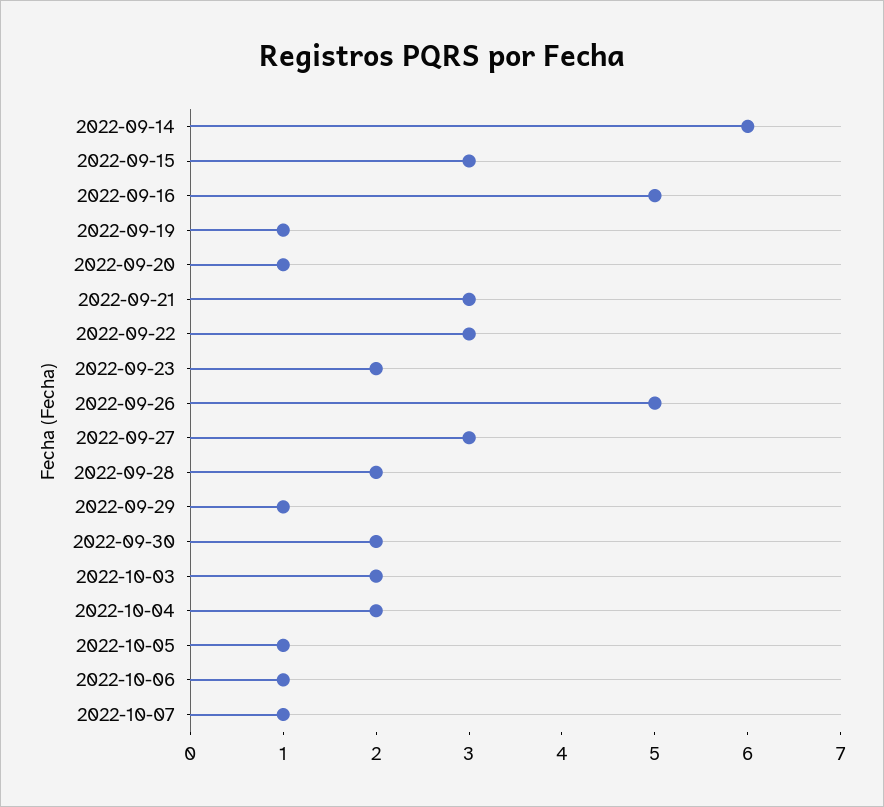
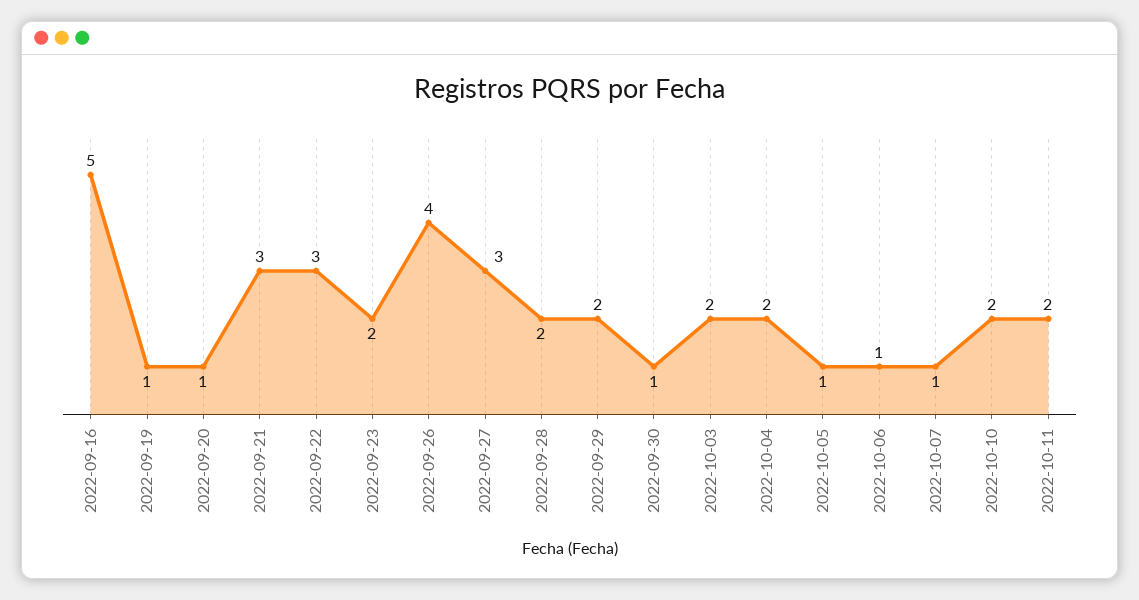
2022-09-14: 6 -> none
2022-09-15: 3 -> none
2022-09-26: 5 -> 4
2022-09-29: 1 -> 2
2022-09-30: 2 -> 1
2022-10-10: none -> 2
2022-10-11: none -> 2

